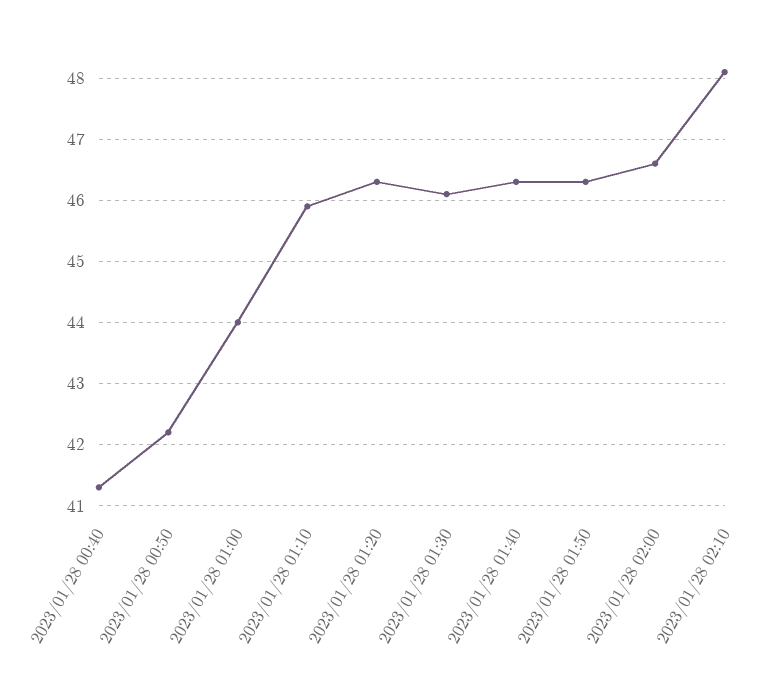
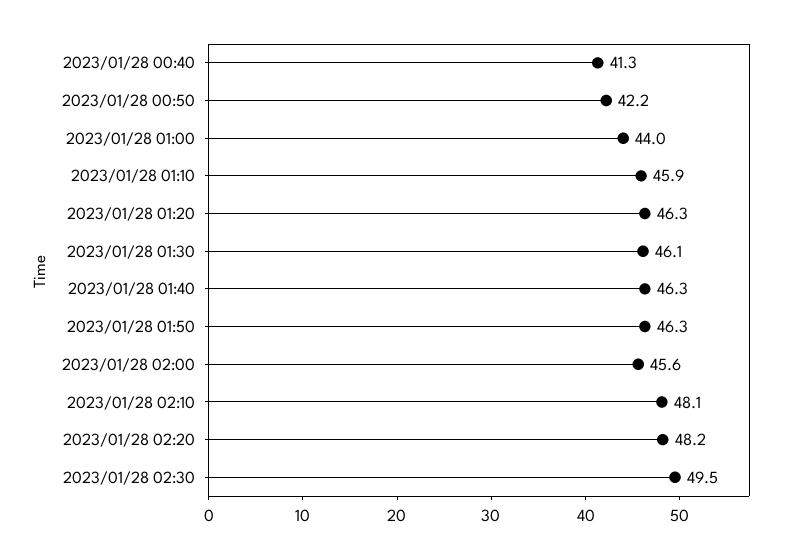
2023/01/28 02:00: 46.6 -> 45.6
2023/01/28 02:20: none -> 48.2
2023/01/28 02:30: none -> 49.5

